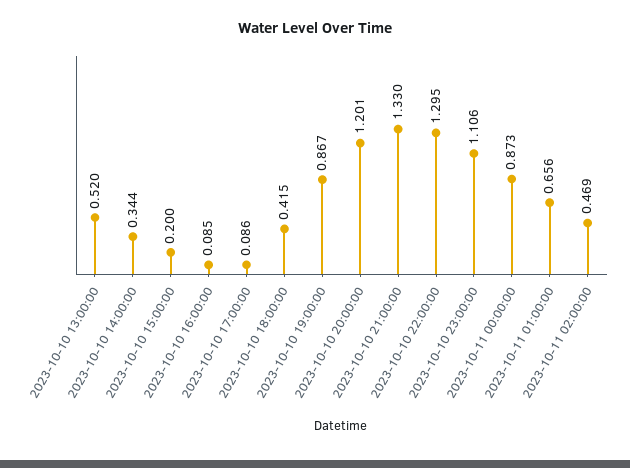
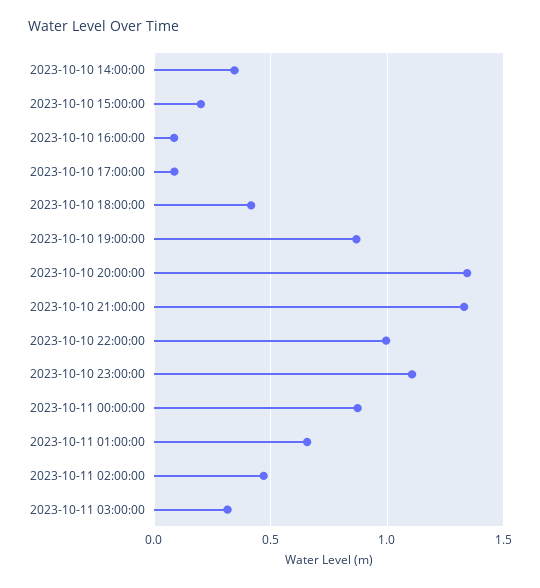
2023-10-10 13:00:00: 0.52 -> none
2023-10-10 20:00:00: 1.201 -> 1.35
2023-10-10 22:00:00: 1.295 -> 1
2023-10-11 03:00:00: none -> 0.3

